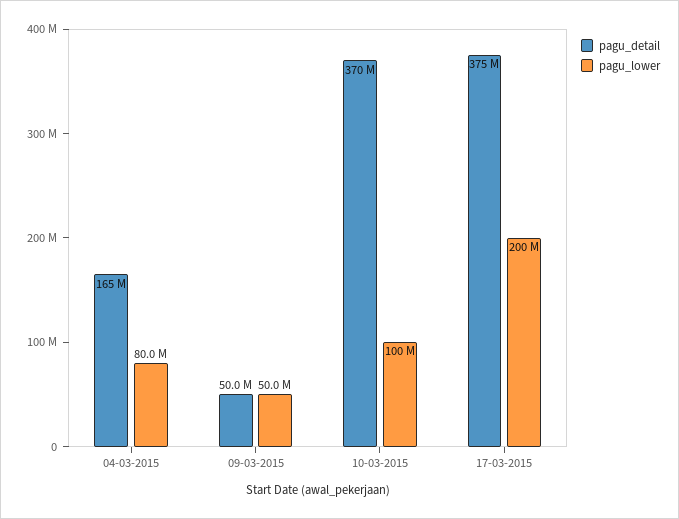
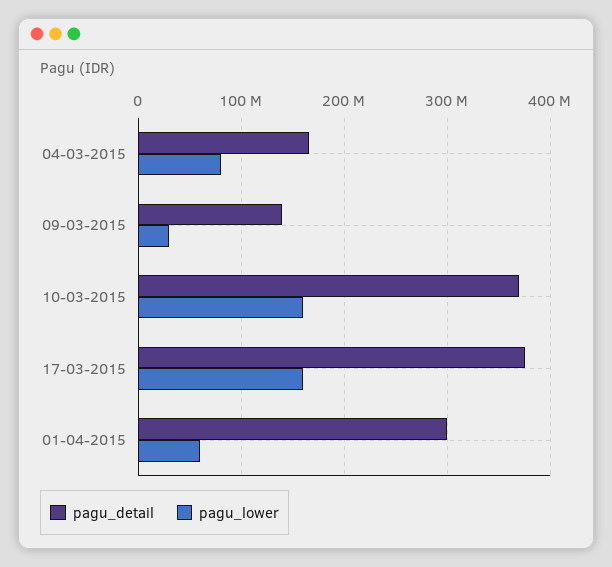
pagu_detail, 09-03-2015: 50000000 -> 140000000
pagu_lower, 09-03-2015: 50000000 -> 30000000
pagu_lower, 10-03-2015: 100000000 -> 160000000
pagu_lower, 17-03-2015: 200000000 -> 160000000
pagu_detail, 01-04-2015: none -> 300000000
pagu_lower, 01-04-2015: none -> 60000000

